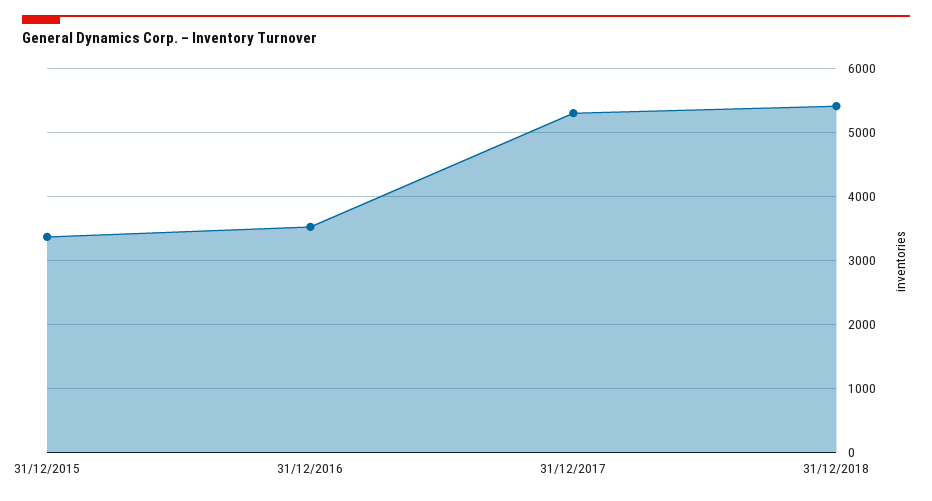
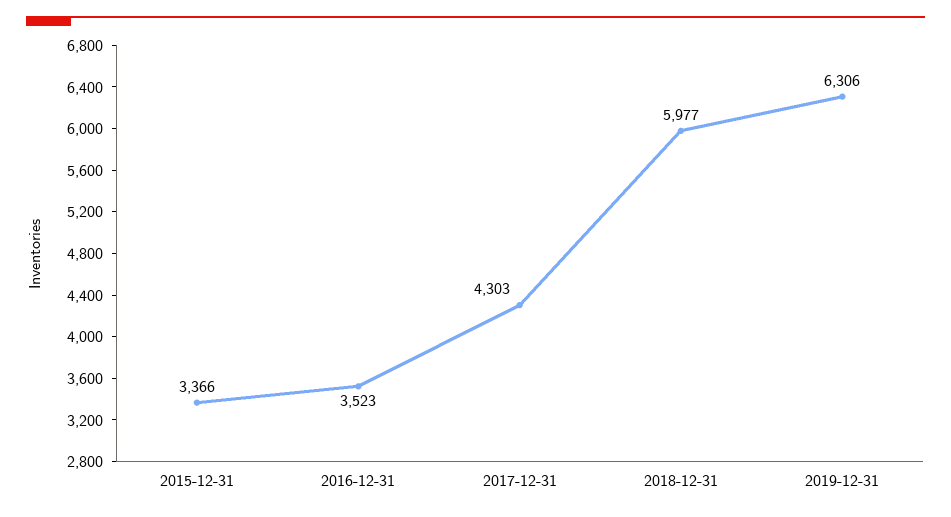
31/12/2017: 5300 -> 4303
31/12/2018: 5400 -> 5977
2019-12-31: none -> 6306

